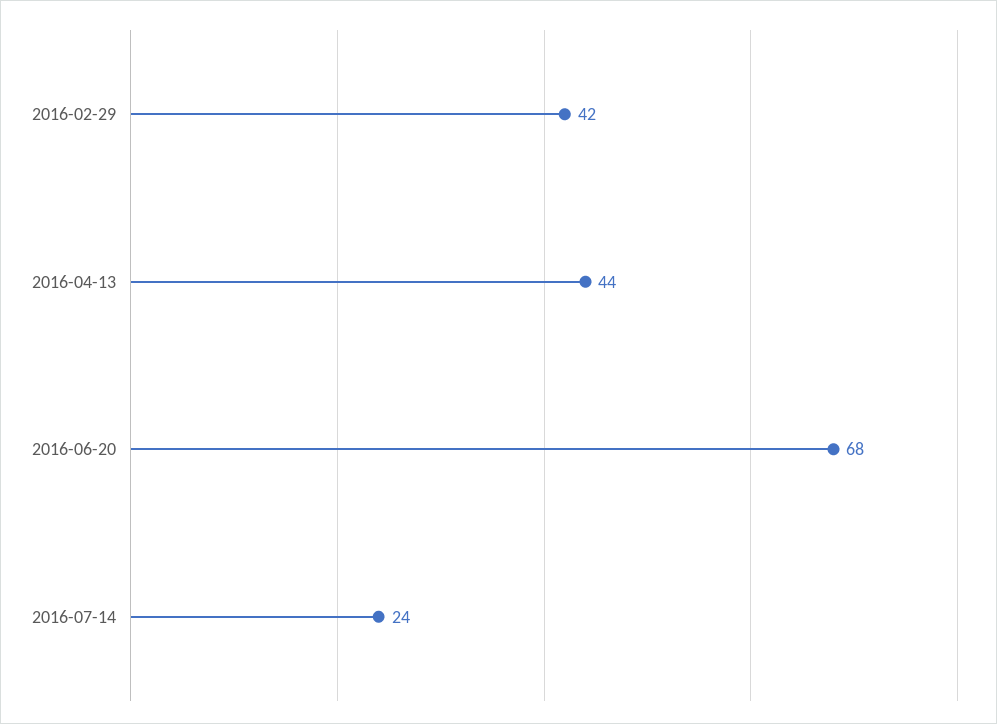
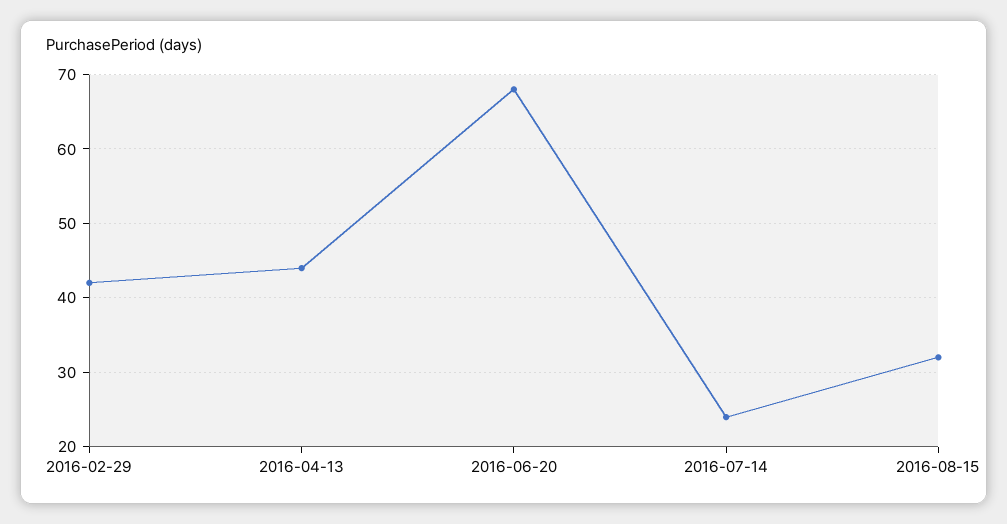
2016-08-15: none -> 32

